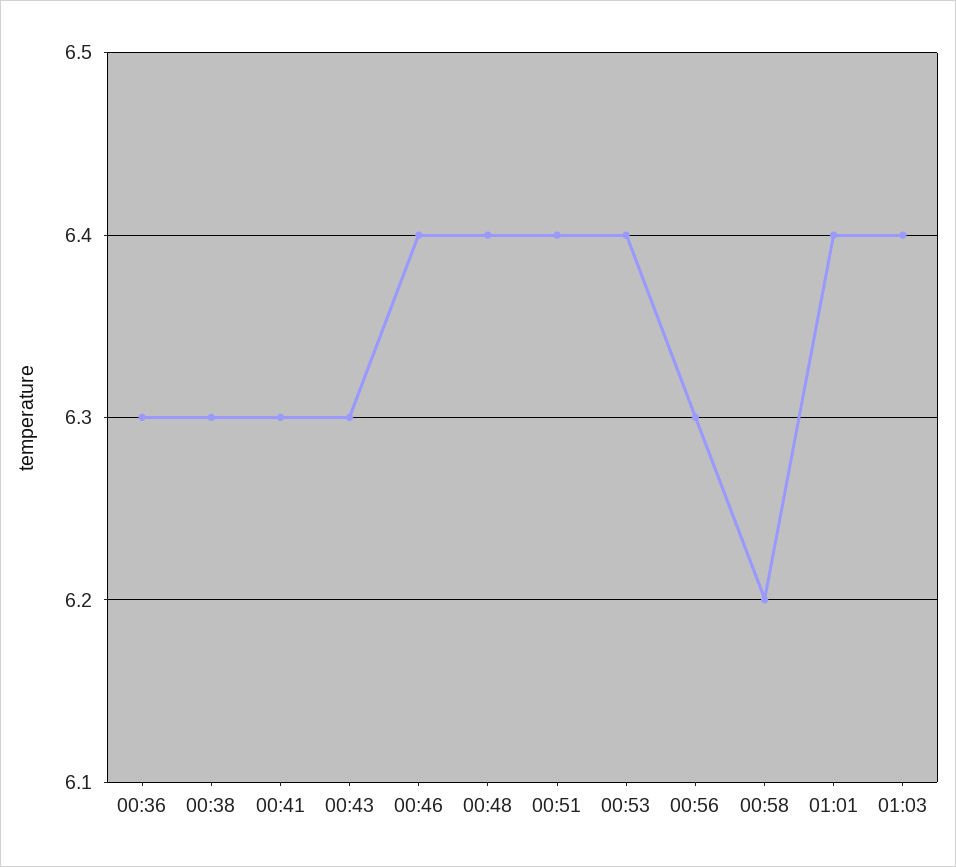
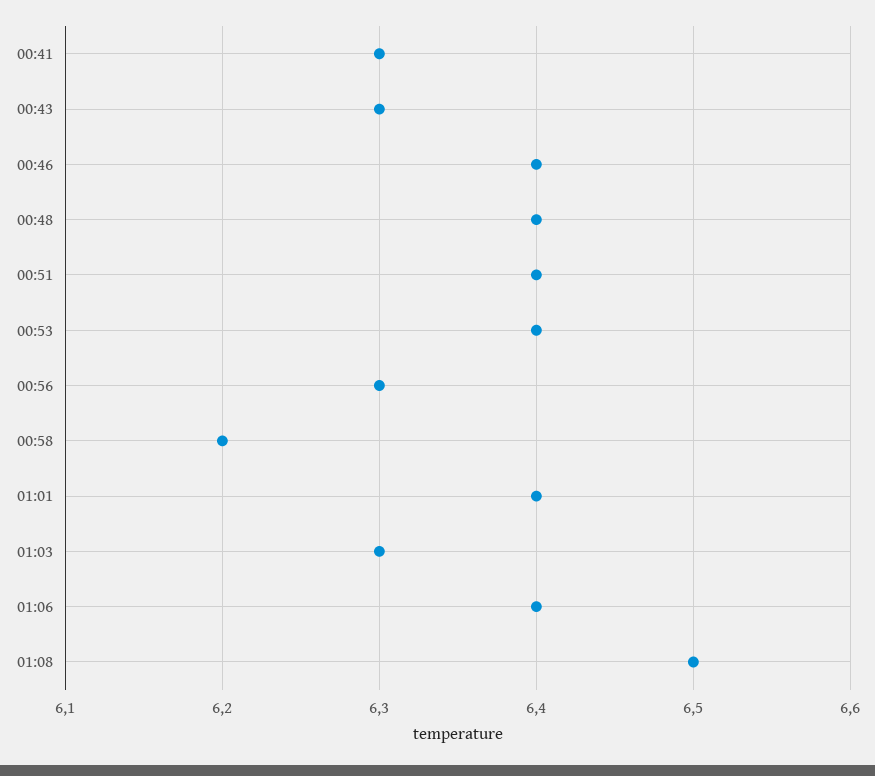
00:36: 6.3 -> none
00:38: 6.3 -> none
01:03: 6.4 -> 6.3
01:06: none -> 6.4
01:08: none -> 6.5

